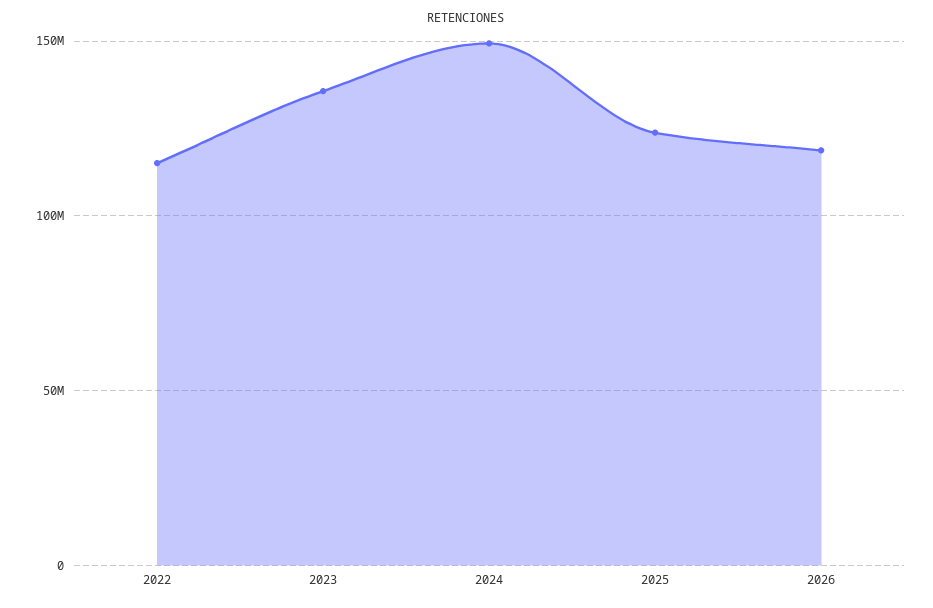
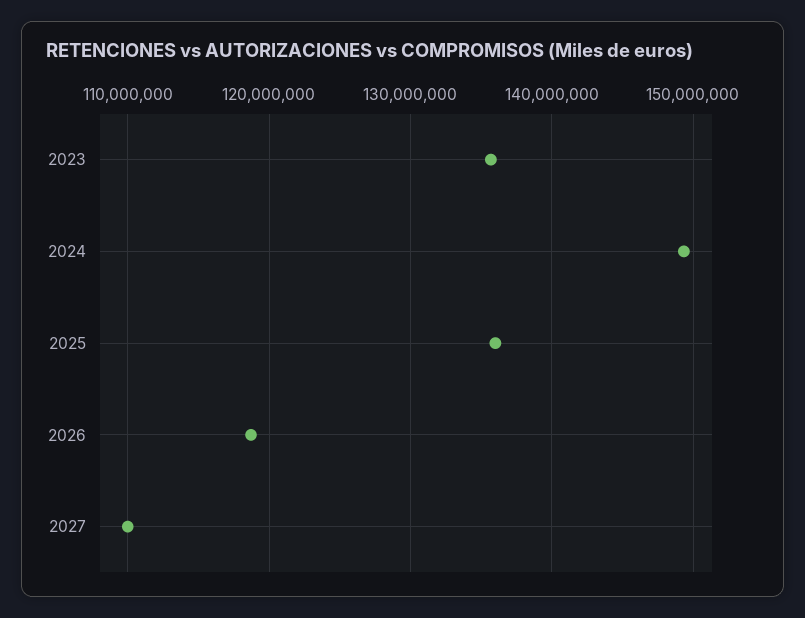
2022: 115000000 -> none
2025: 125000000 -> 136000000
2027: none -> 110000000

